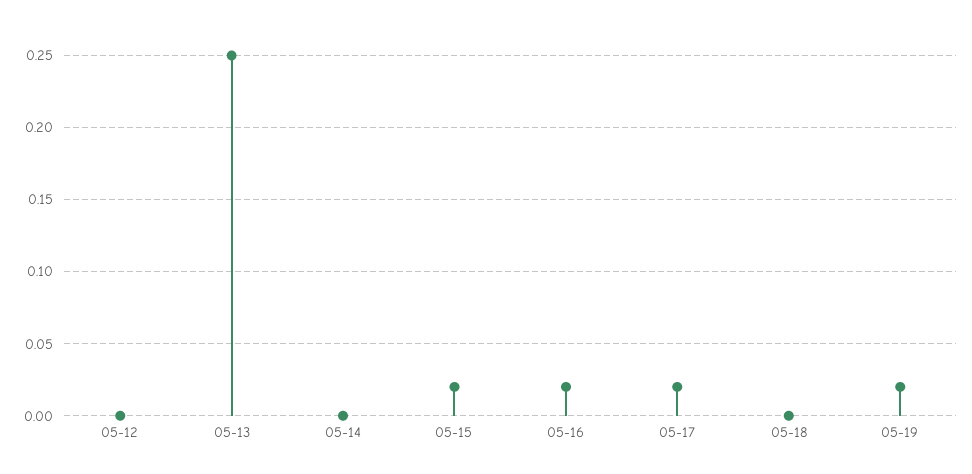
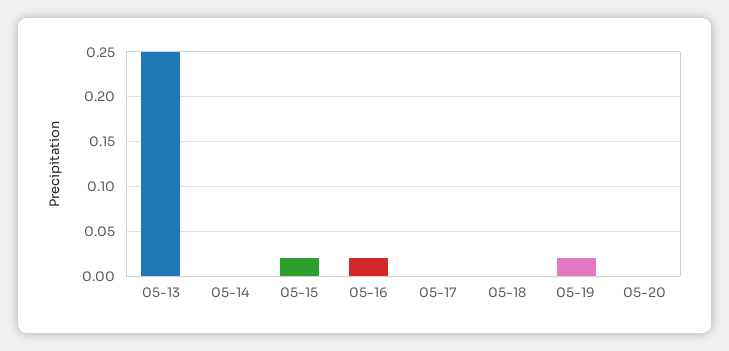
05-12: 0 -> none
05-17: 0.02 -> 0
05-20: none -> 0

